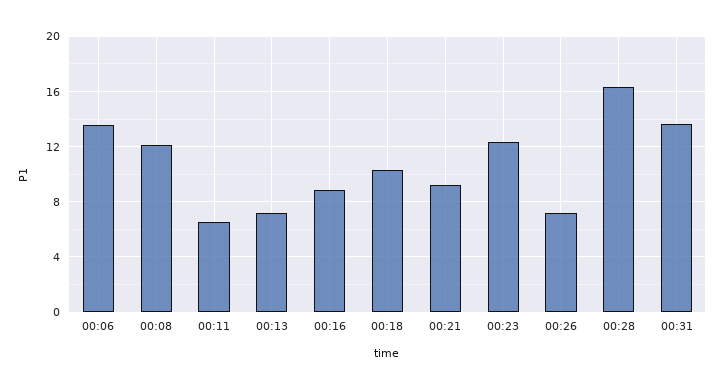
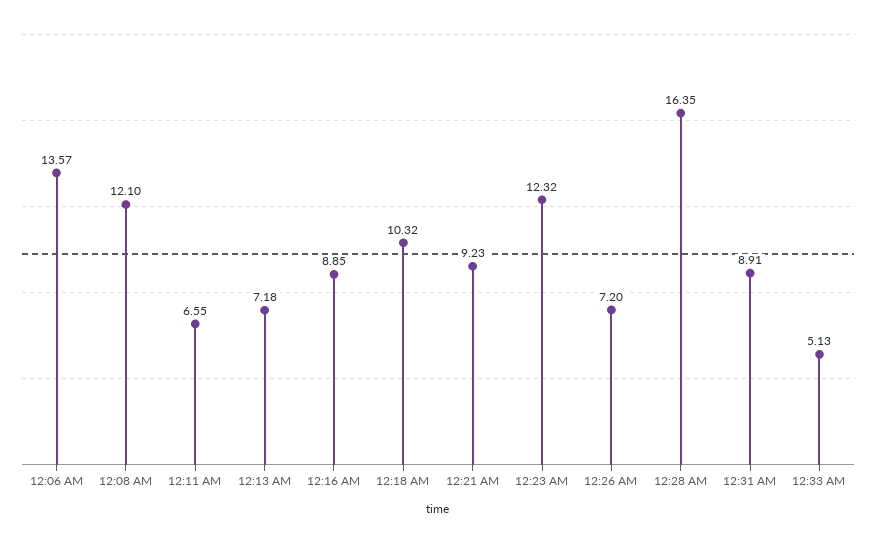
00:31: 13.5 -> 8.91
12:33 AM: none -> 5.13

